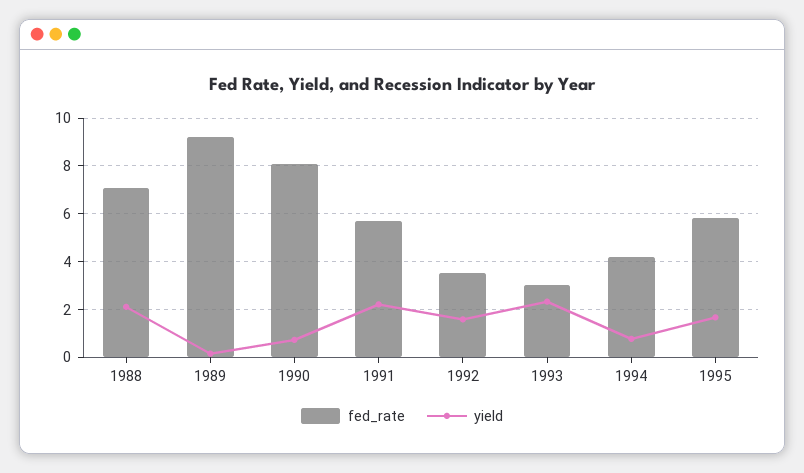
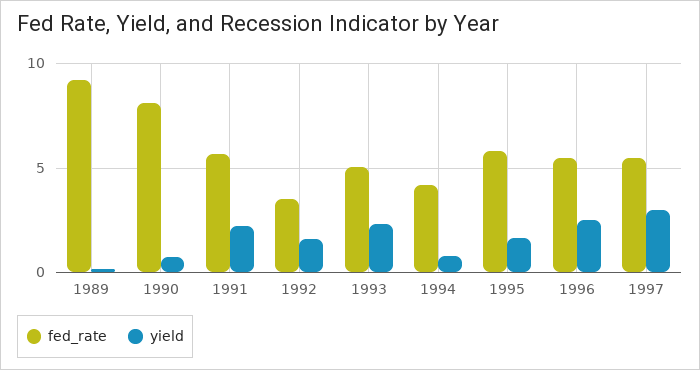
fed_rate, 1988: 7 -> none
yield, 1988: 2 -> none
fed_rate, 1993: 3 -> 5
fed_rate, 1996: none -> 5.5
yield, 1996: none -> 2.5
fed_rate, 1997: none -> 5.5
yield, 1997: none -> 3

